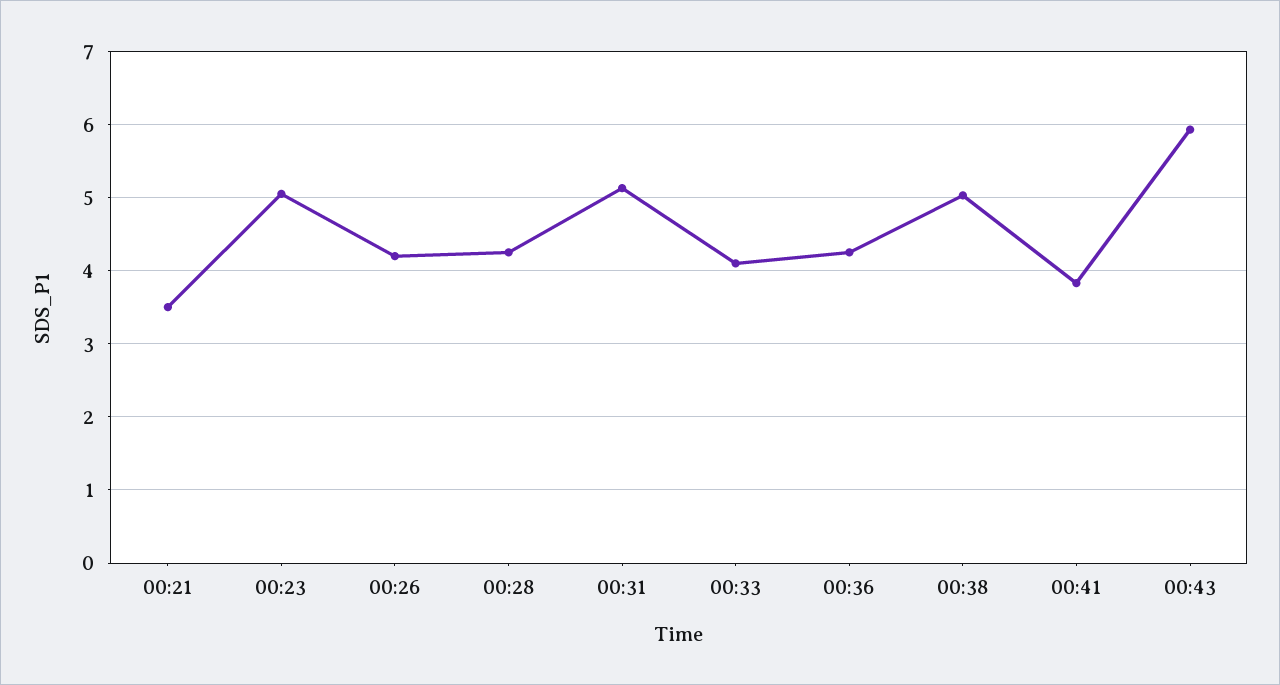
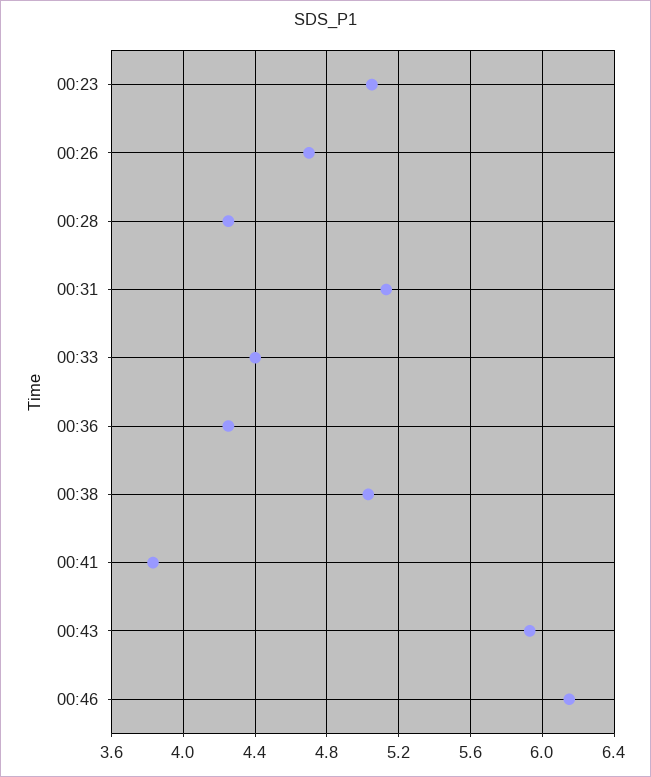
00:21: 3.5 -> none
00:26: 4.2 -> 4.7
00:33: 4.1 -> 4.4
00:46: none -> 6.15

